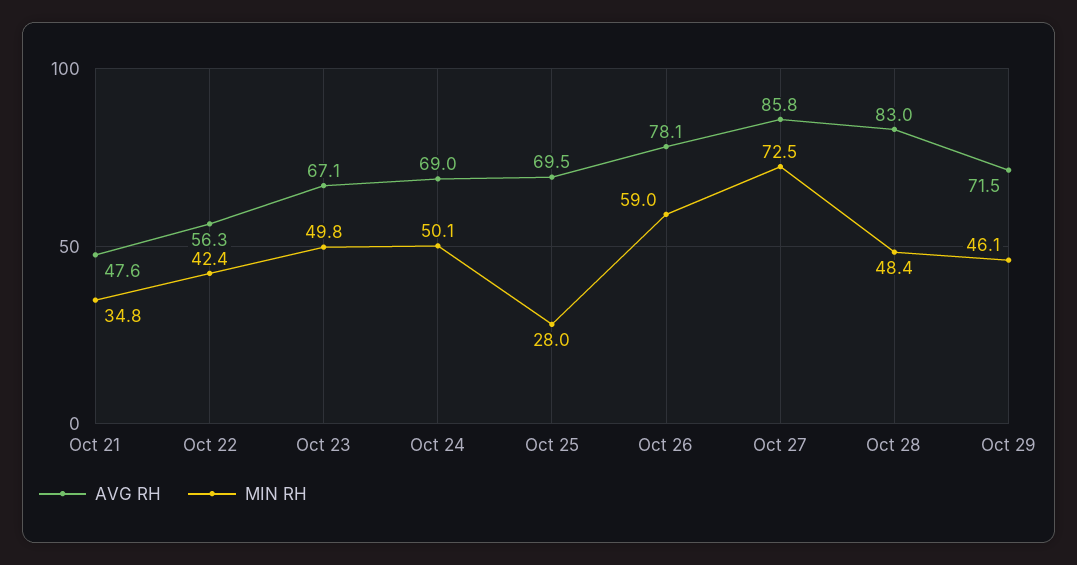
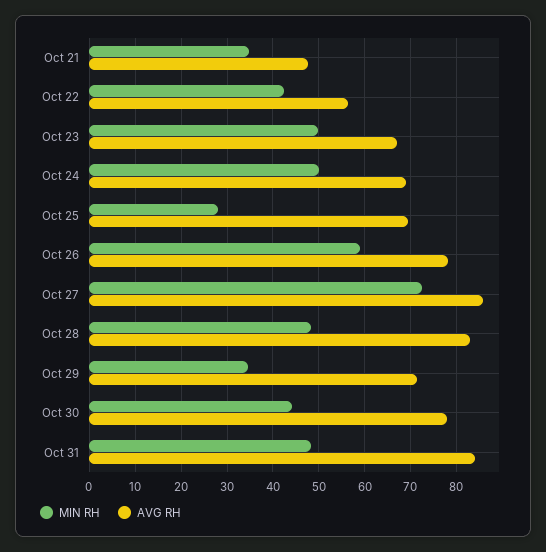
MIN RH, Oct 29: 46.1 -> 34
MIN RH, Oct 30: none -> 44
AVG RH, Oct 30: none -> 78
MIN RH, Oct 31: none -> 48
AVG RH, Oct 31: none -> 84

